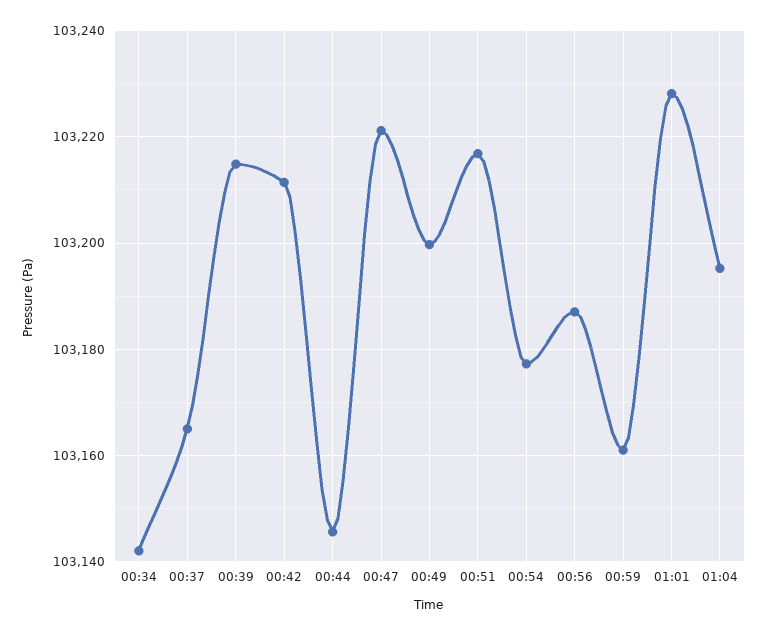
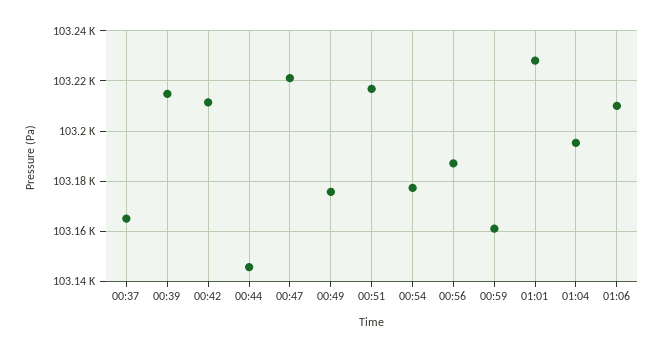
00:34: 103142 -> none
00:49: 103200 -> 103175
01:06: none -> 103210

